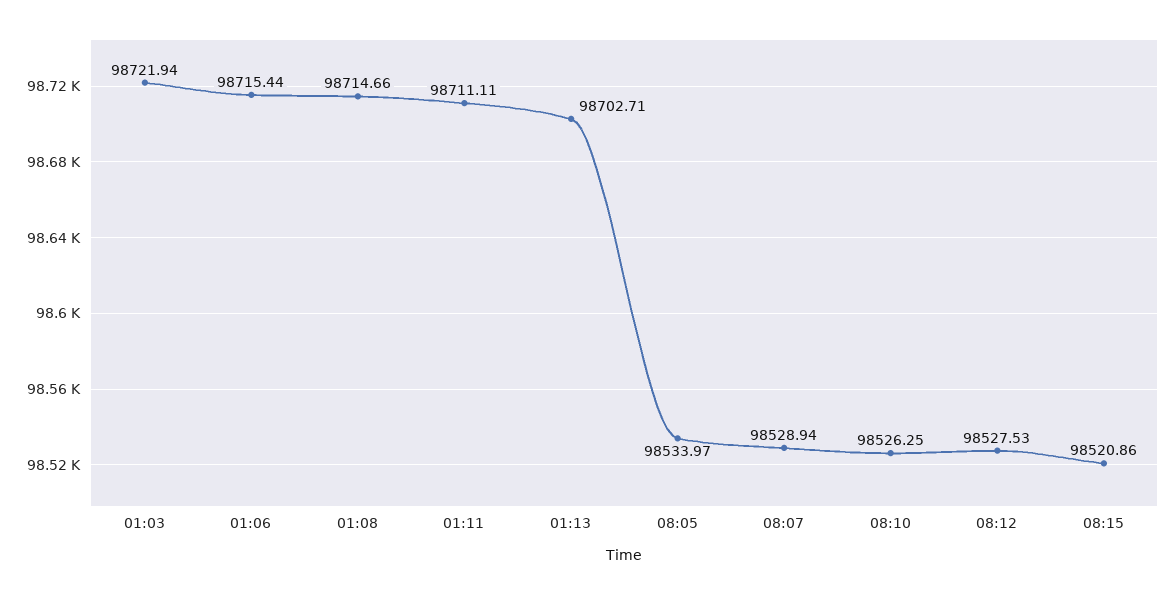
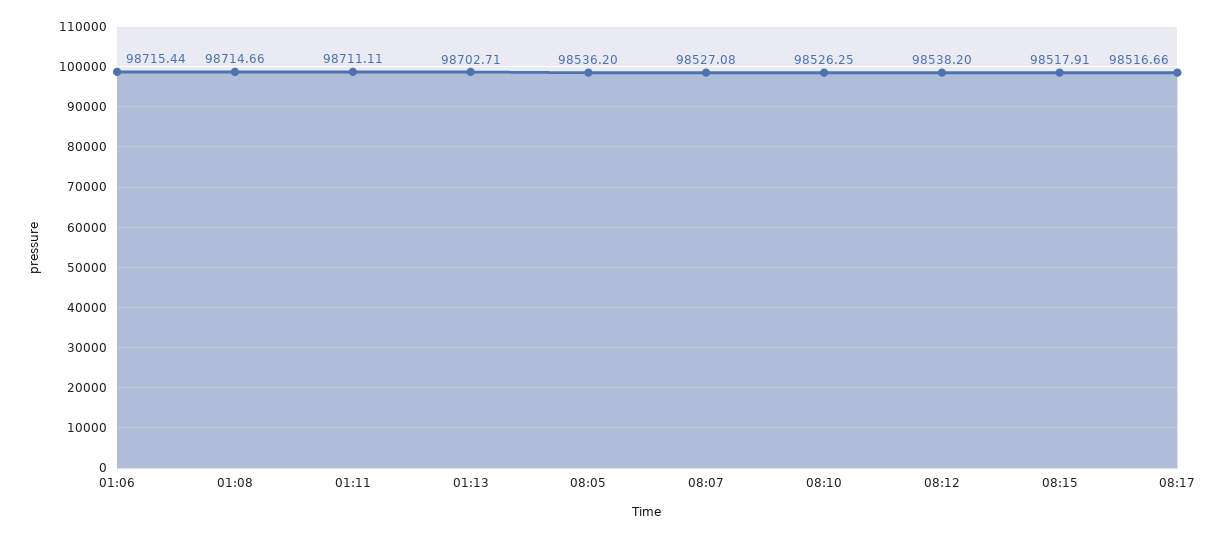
01:03: 98721.94 -> none
08:05: 98533.97 -> 98536.2
08:07: 98528.94 -> 98527.08
08:12: 98527.53 -> 98538.2
08:15: 98520.86 -> 98517.91
08:17: none -> 98516.66

